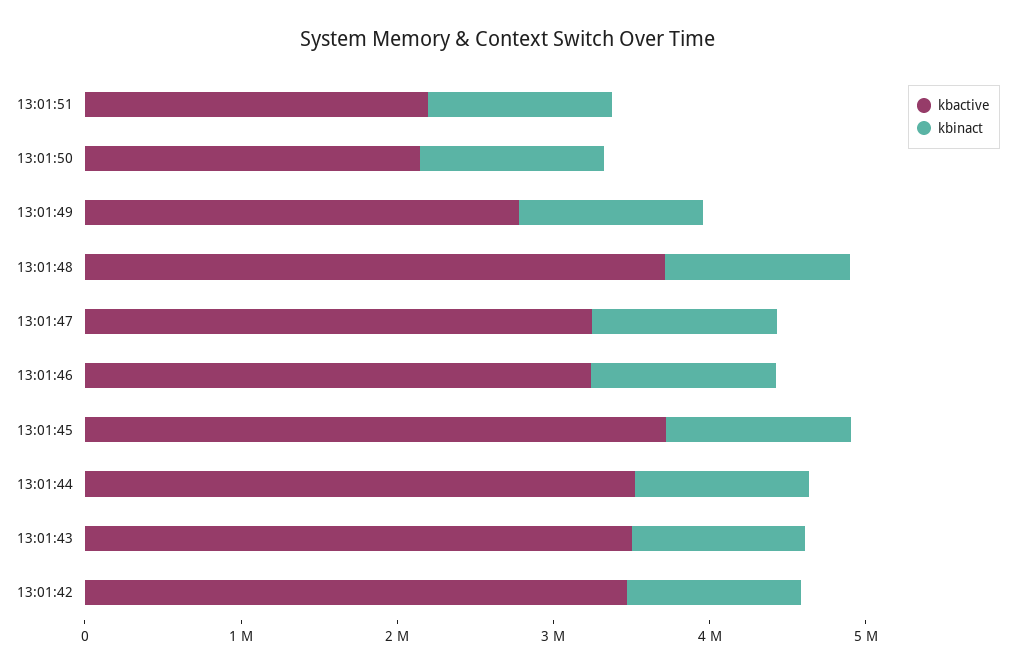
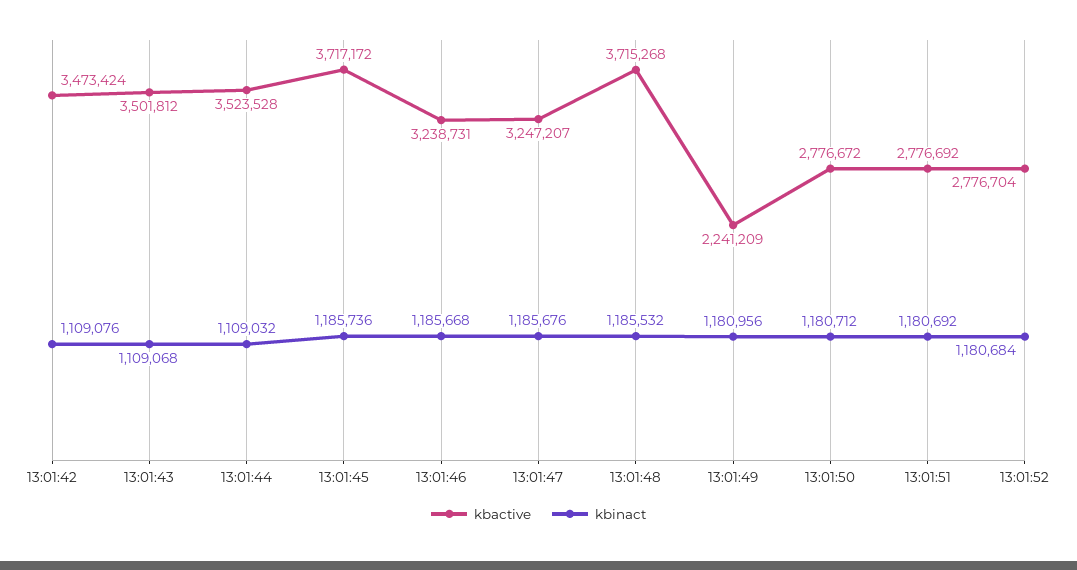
kbactive, 13:01:51: 2200000 -> 2776692
kbactive, 13:01:50: 2200000 -> 2776672
kbactive, 13:01:49: 2800000 -> 2241209
kbactive, 13:01:52: none -> 2776704
kbinact, 13:01:52: none -> 1180684

